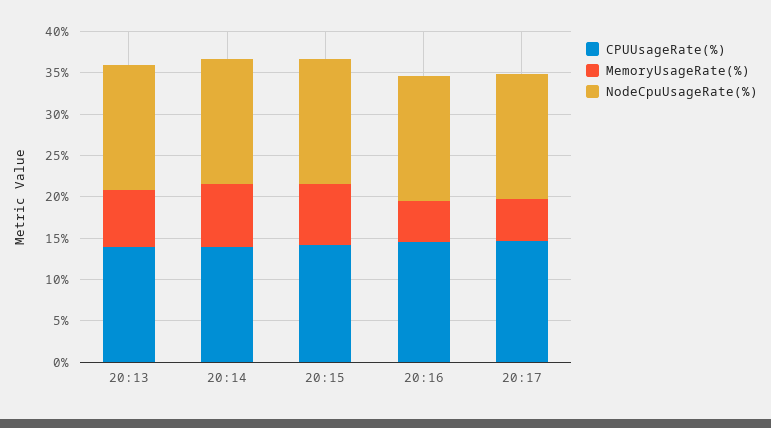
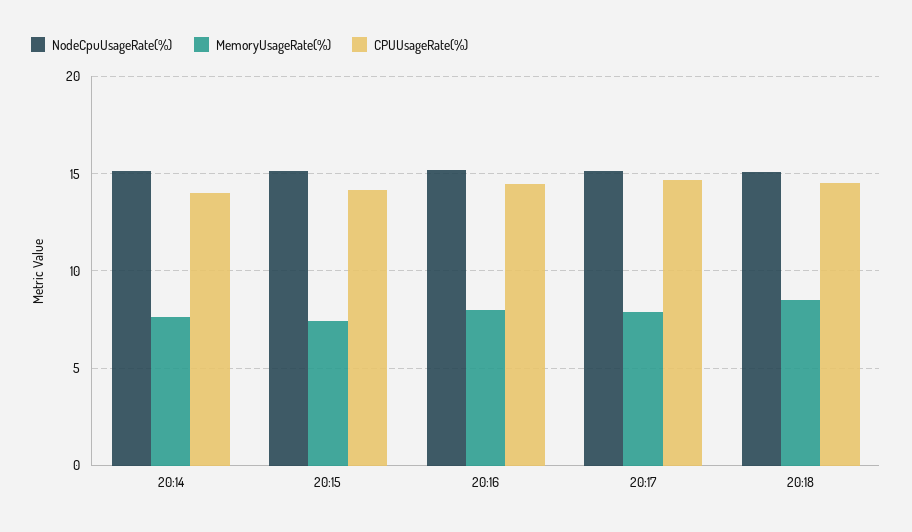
CPUUsageRate(%), 20:13: 14 -> none
MemoryUsageRate(%), 20:13: 7 -> none
NodeCpuUsageRate(%), 20:13: 15 -> none
MemoryUsageRate(%), 20:16: 5 -> 8
MemoryUsageRate(%), 20:17: 5 -> 8
NodeCpuUsageRate(%), 20:18: none -> 15
MemoryUsageRate(%), 20:18: none -> 8.5
CPUUsageRate(%), 20:18: none -> 14.5

